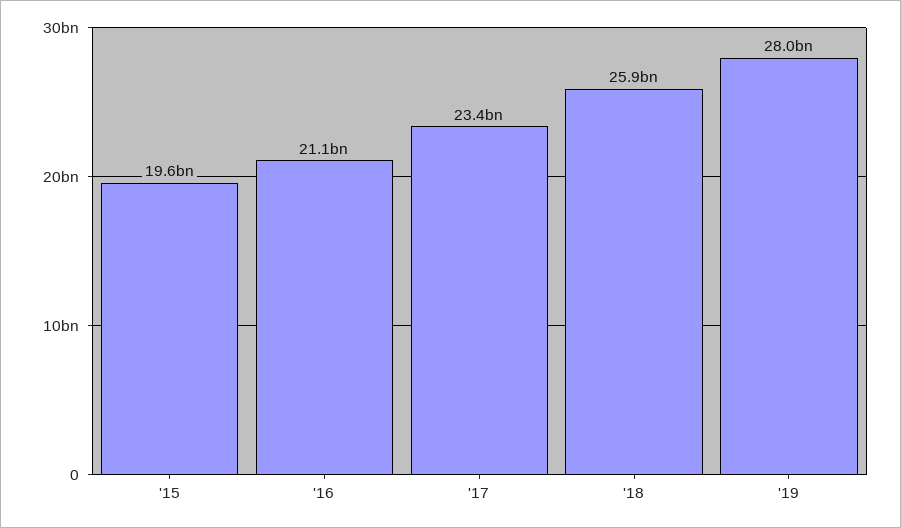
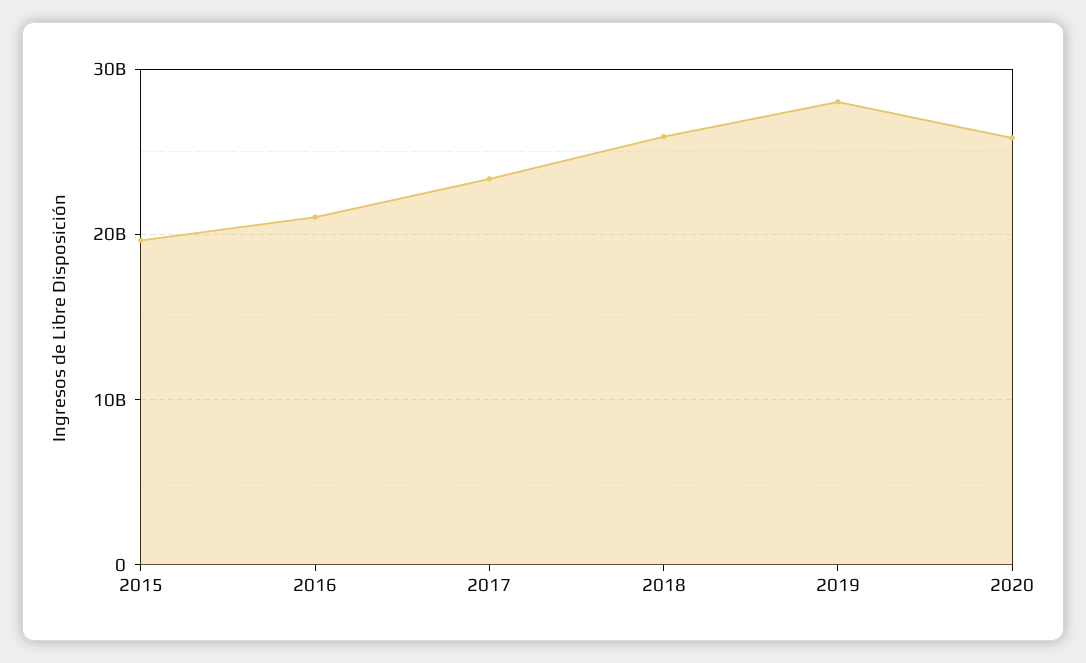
2020: none -> 26000000000

